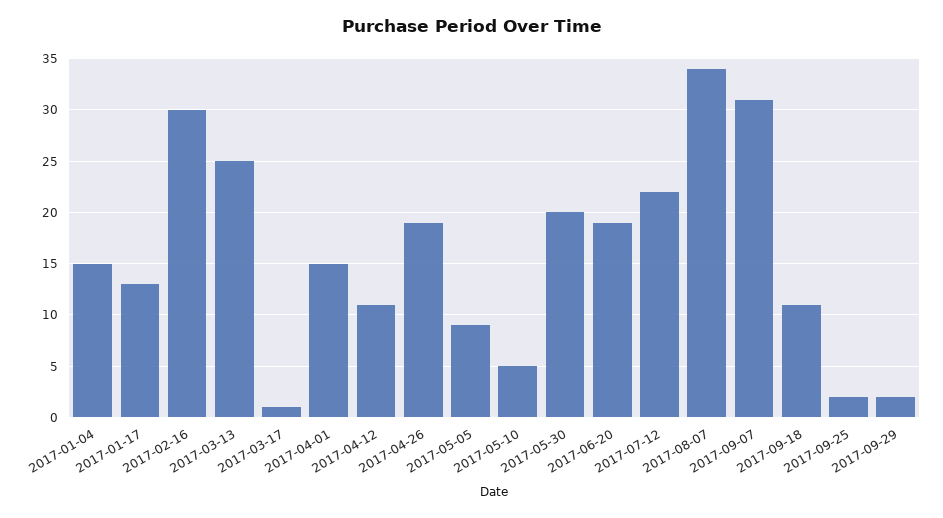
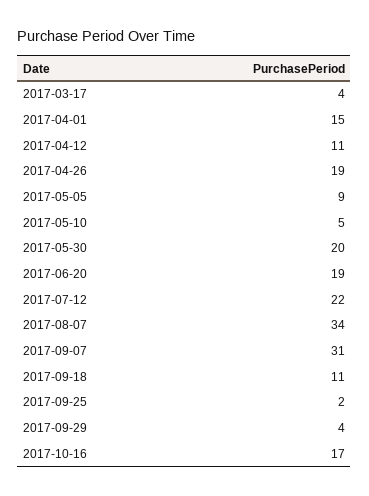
2017-01-04: 15 -> none
2017-01-17: 13 -> none
2017-02-16: 30 -> none
2017-03-13: 25 -> none
2017-03-17: 1 -> 4
2017-09-29: 2 -> 4
2017-10-16: none -> 17

